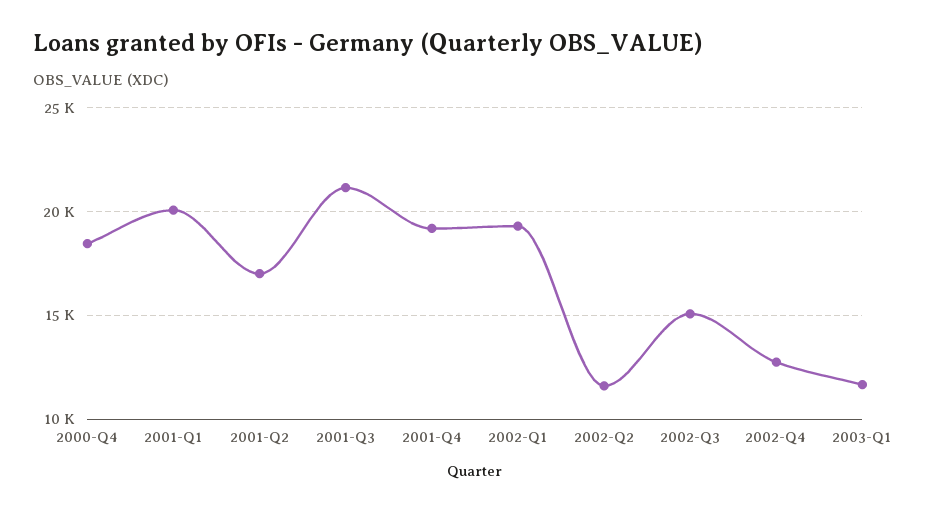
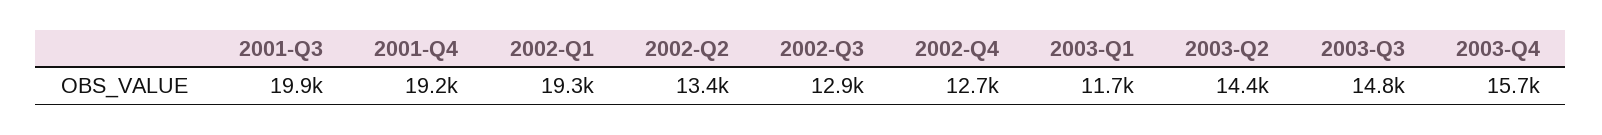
2000-Q4: 18500 -> none
2001-Q1: 20000 -> none
2001-Q2: 17000 -> none
2001-Q3: 21000 -> 19900
2002-Q2: 11500 -> 13400
2002-Q3: 15000 -> 12900
2003-Q2: none -> 14400
2003-Q3: none -> 14800
2003-Q4: none -> 15700

